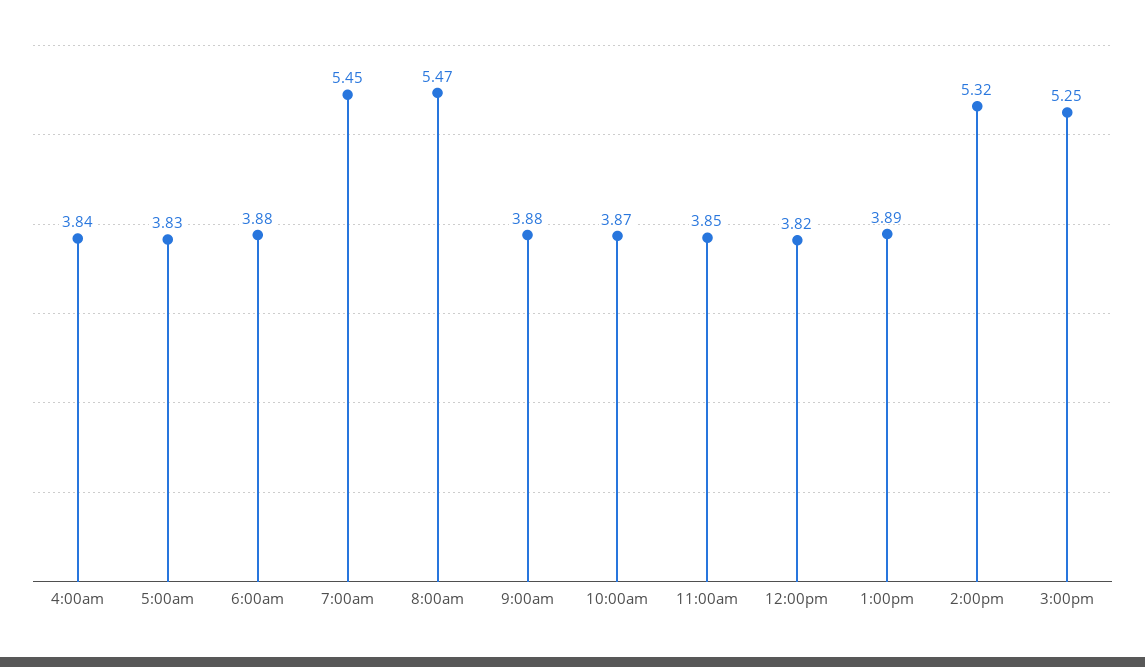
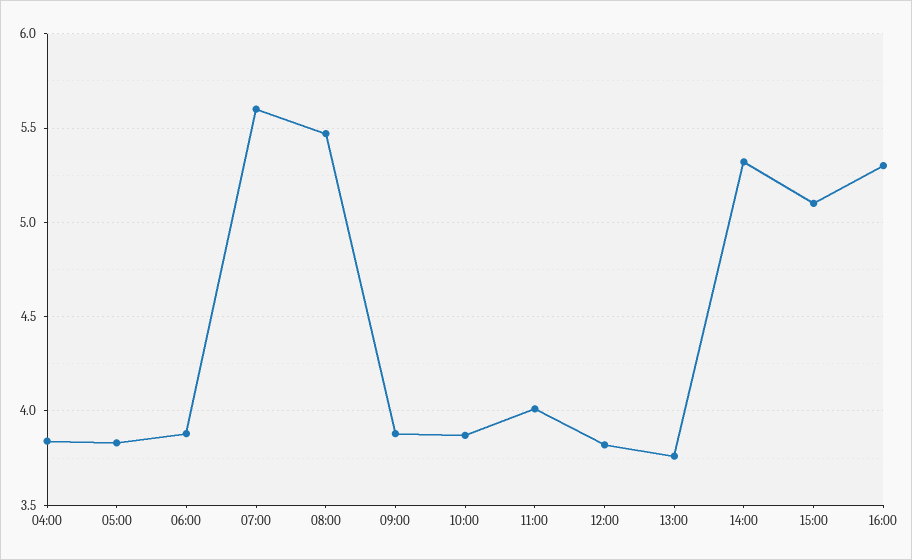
7:00am: 5.45 -> 5.6
11:00am: 3.85 -> 4
1:00pm: 3.89 -> 3.75
3:00pm: 5.25 -> 5.1
16:00: none -> 5.3

